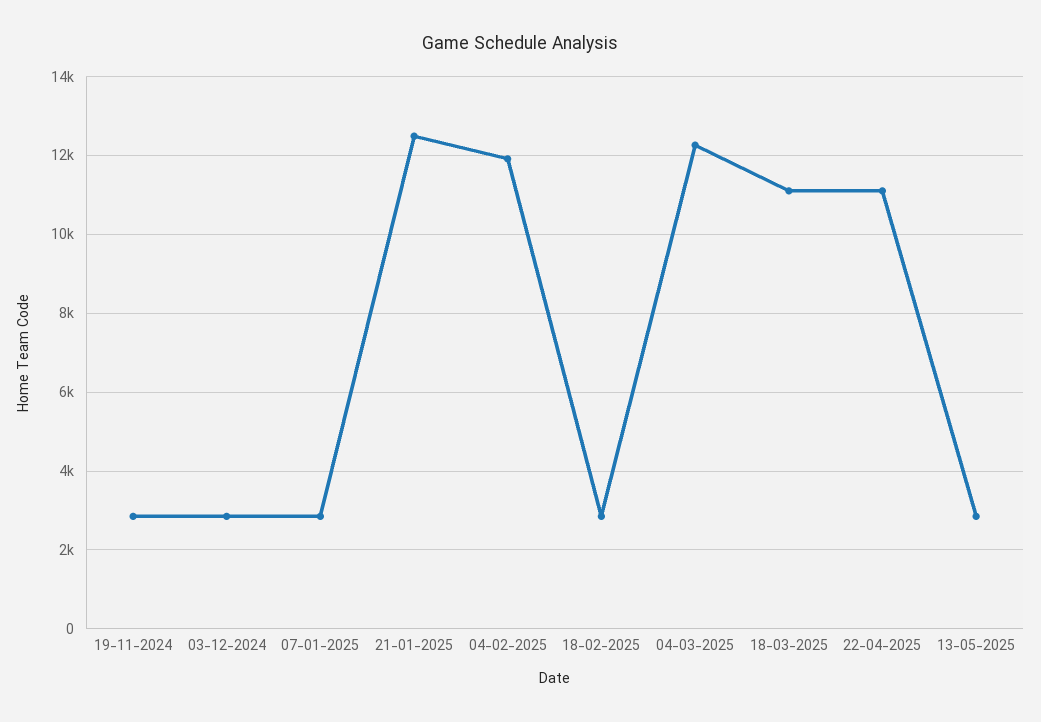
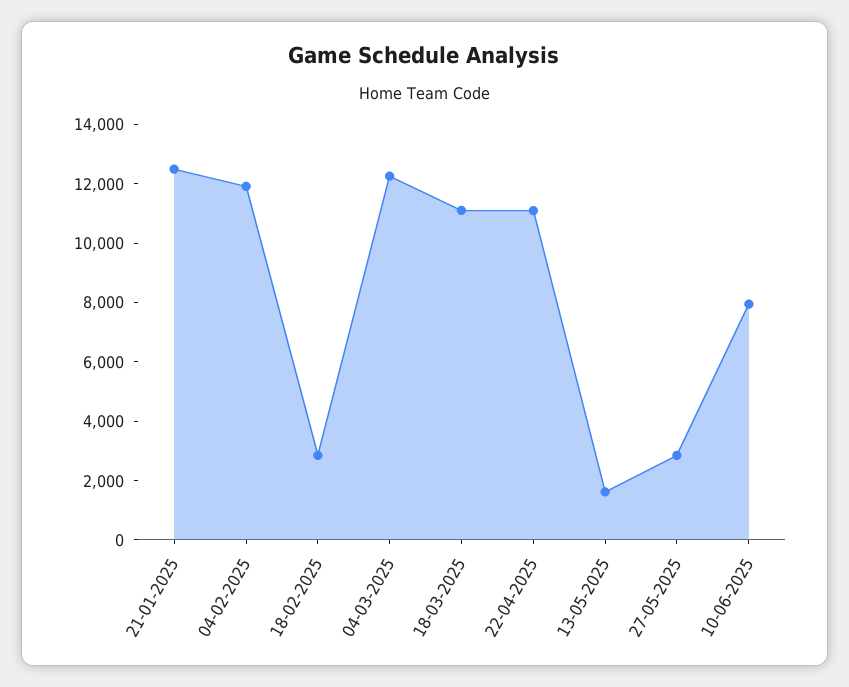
19-11-2024: 2800 -> none
03-12-2024: 2800 -> none
07-01-2025: 2800 -> none
13-05-2025: 2800 -> 1500
27-05-2025: none -> 3000
10-06-2025: none -> 8000

